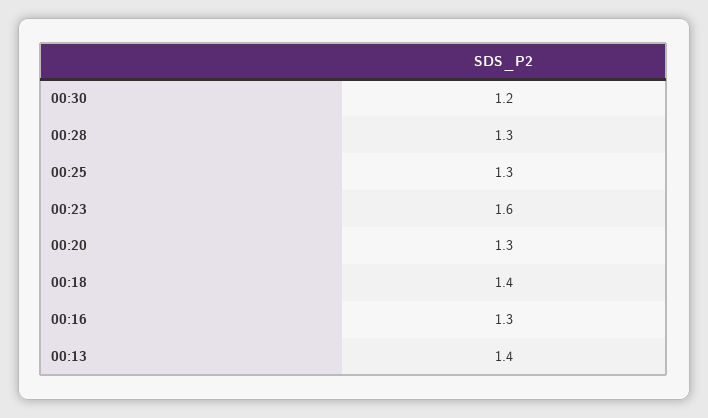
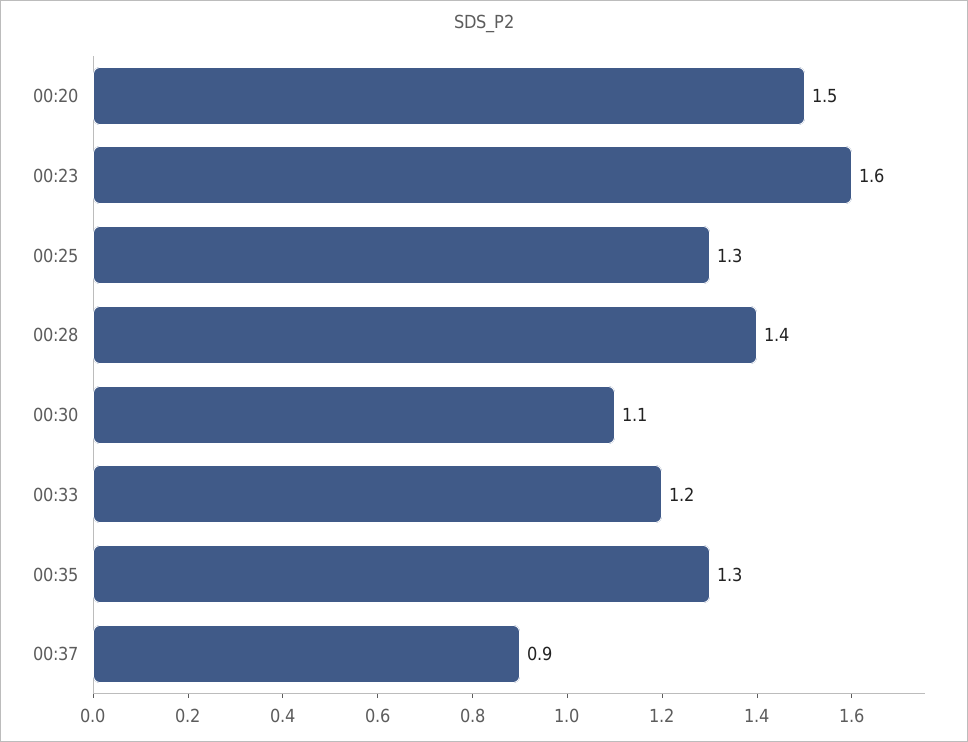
00:30: 1.2 -> 1.1
00:28: 1.3 -> 1.4
00:20: 1.3 -> 1.5
00:18: 1.4 -> none
00:16: 1.3 -> none
00:13: 1.4 -> none
00:33: none -> 1.2
00:35: none -> 1.3
00:37: none -> 0.9

